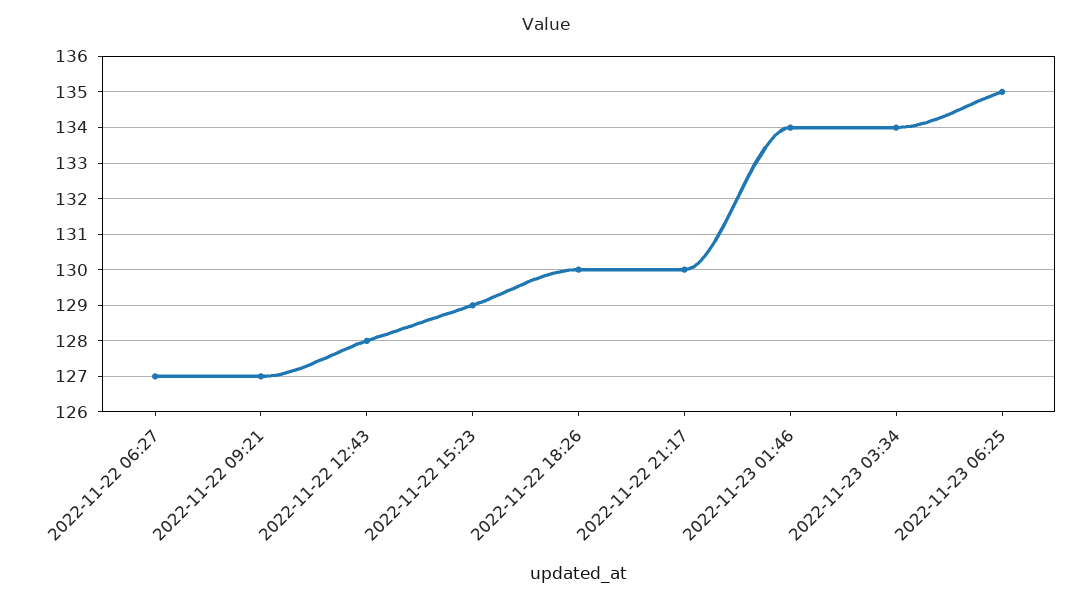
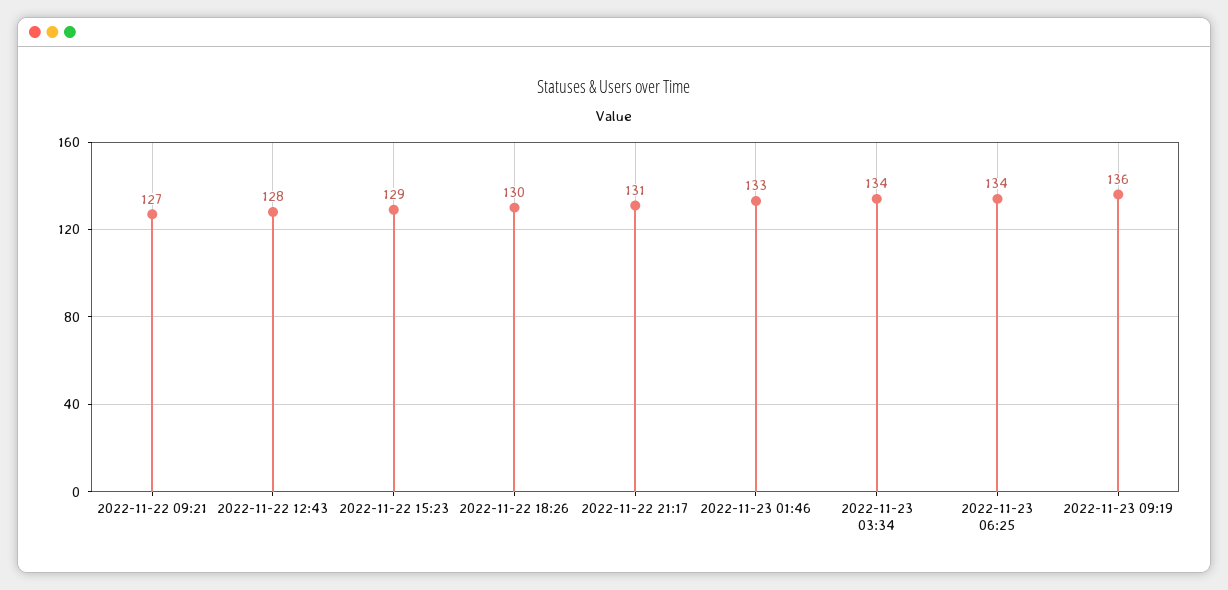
2022-11-22 06:27: 127 -> none
2022-11-22 21:17: 130 -> 131
2022-11-23 01:46: 134 -> 133
2022-11-23 06:25: 135 -> 134
2022-11-23 09:19: none -> 136

